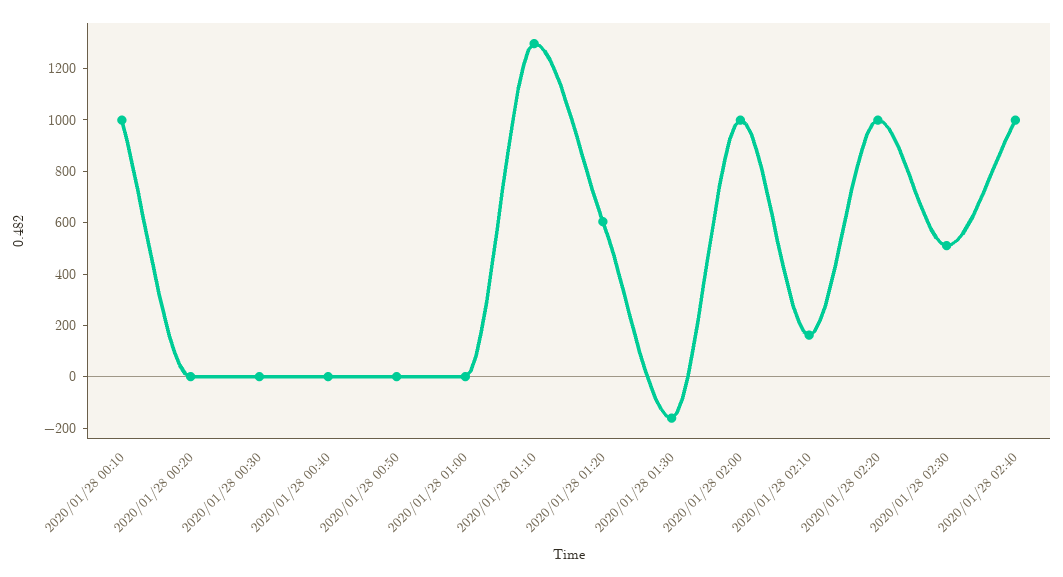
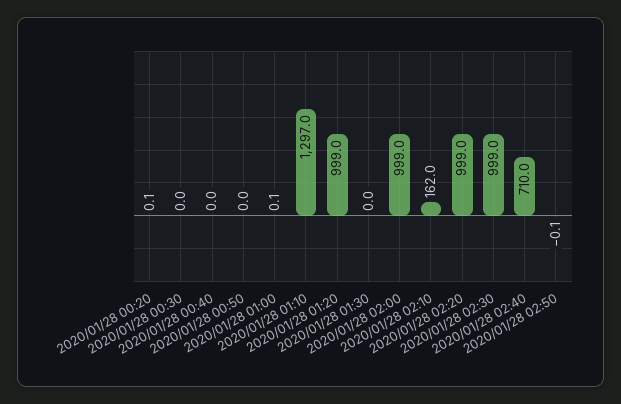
2020/01/28 00:10: 1000 -> none
2020/01/28 01:20: 600 -> 999
2020/01/28 01:30: -150 -> 0
2020/01/28 02:30: 500 -> 999
2020/01/28 02:40: 1000 -> 710
2020/01/28 02:50: none -> -0.1

